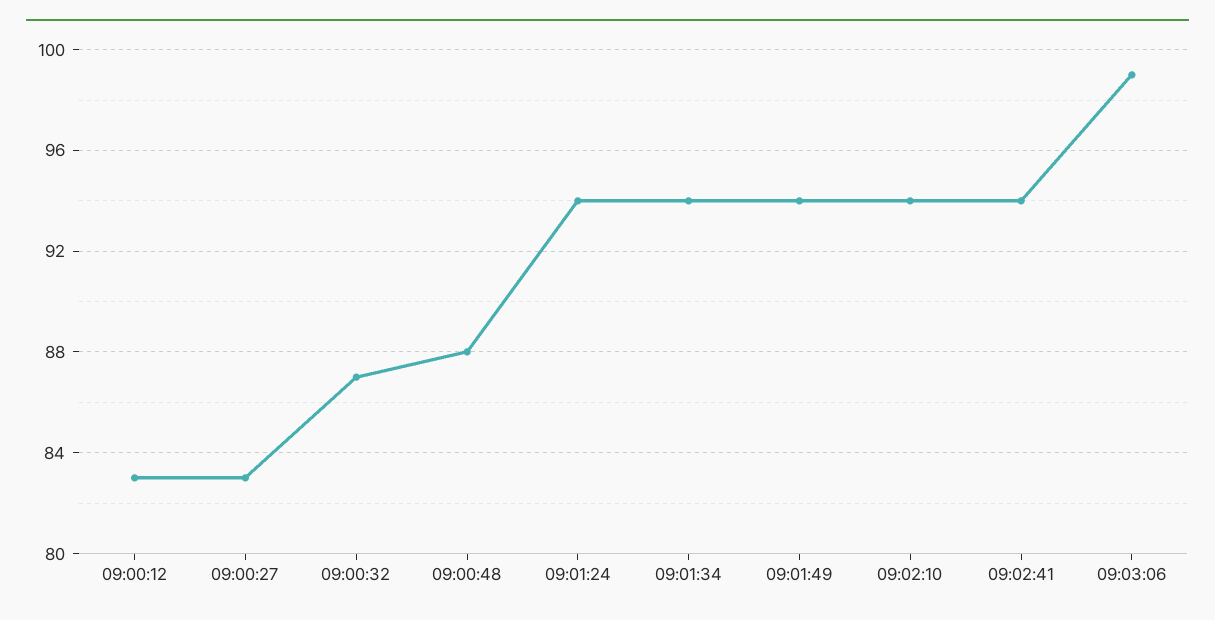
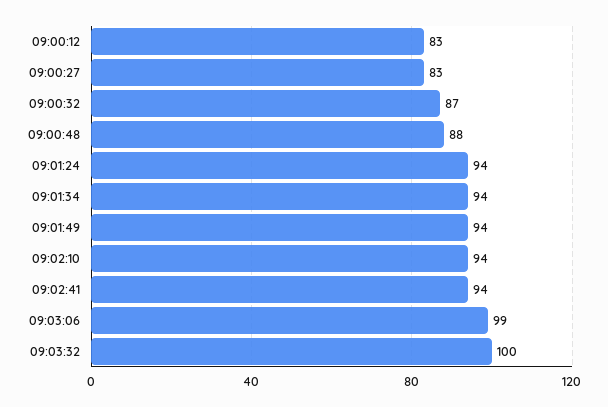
09:03:32: none -> 100

